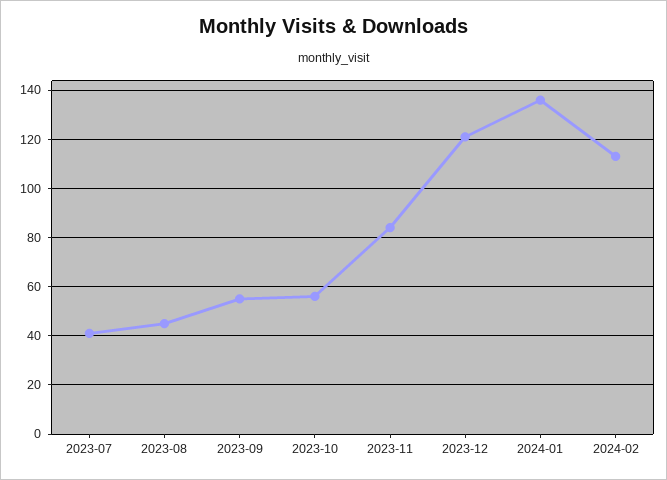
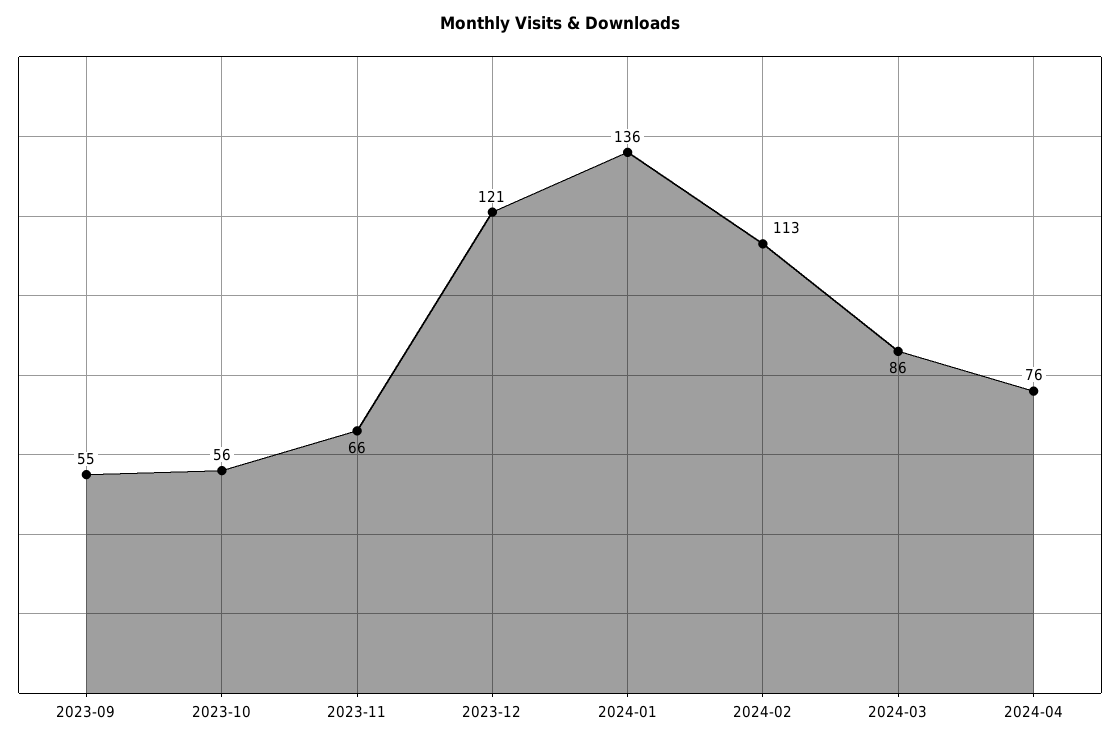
2023-07: 40 -> none
2023-08: 45 -> none
2023-11: 85 -> 66
2024-03: none -> 86
2024-04: none -> 76

